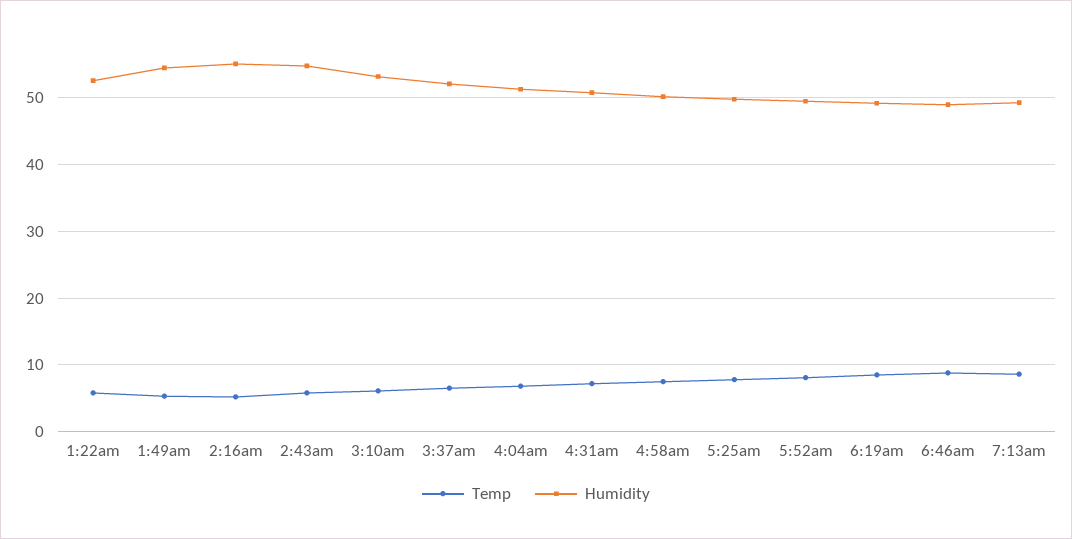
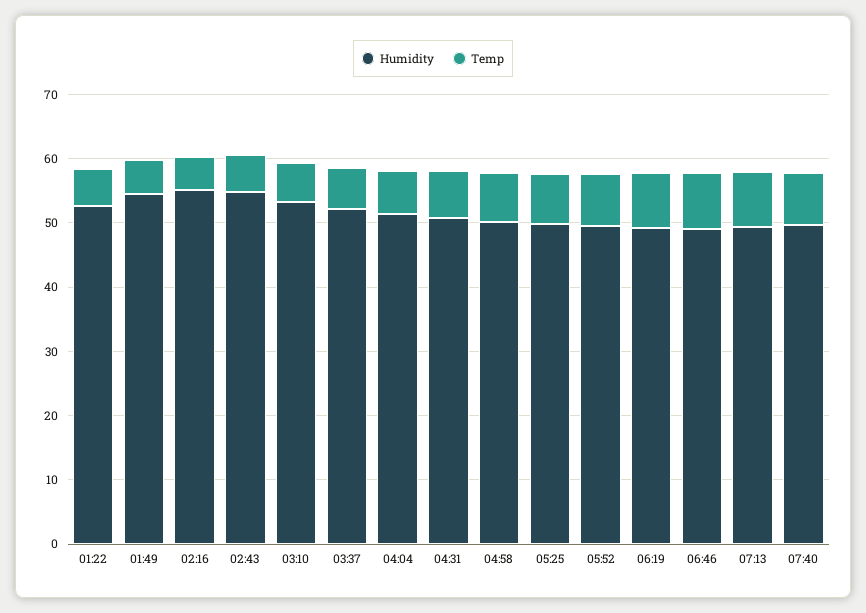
Humidity, 07:40: none -> 50
Temp, 07:40: none -> 8

